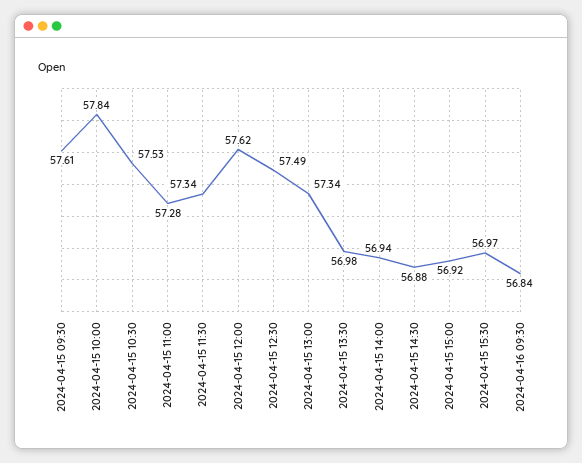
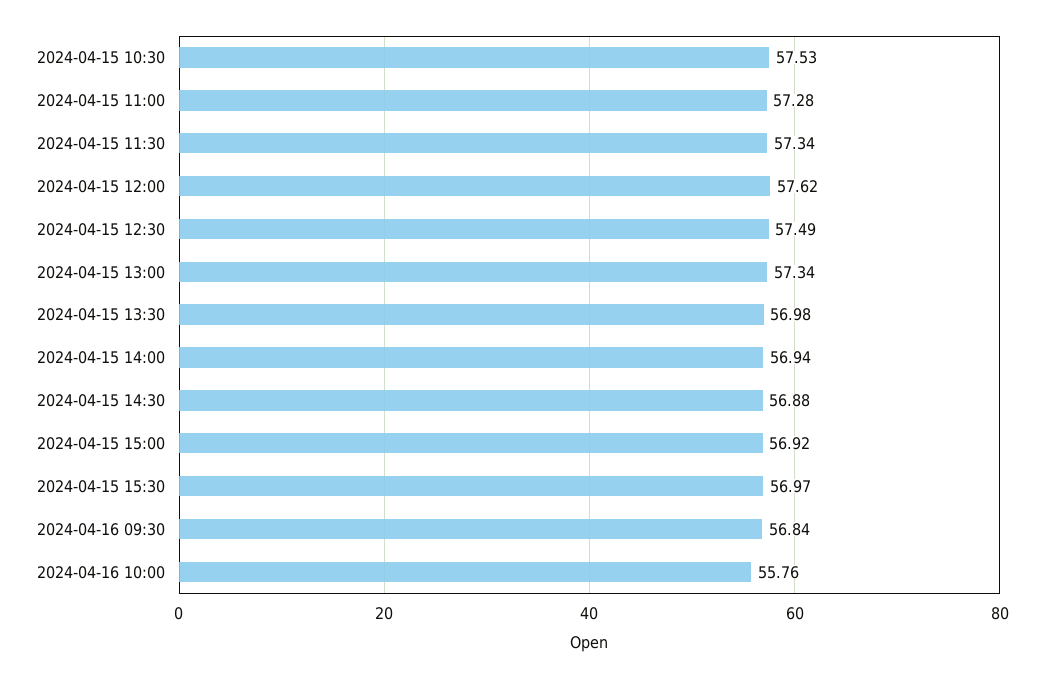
2024-04-15 09:30: 57.61 -> none
2024-04-15 10:00: 57.84 -> none
2024-04-16 10:00: none -> 55.76

